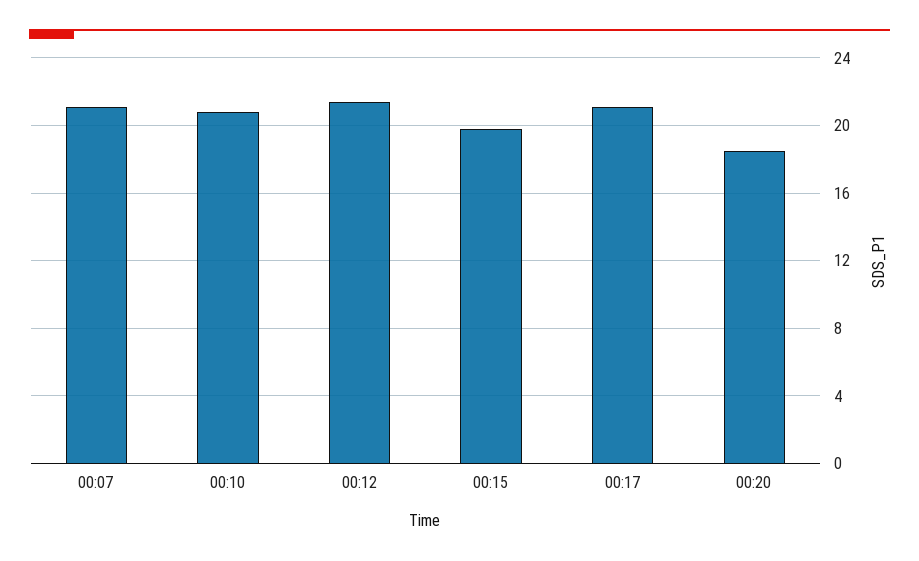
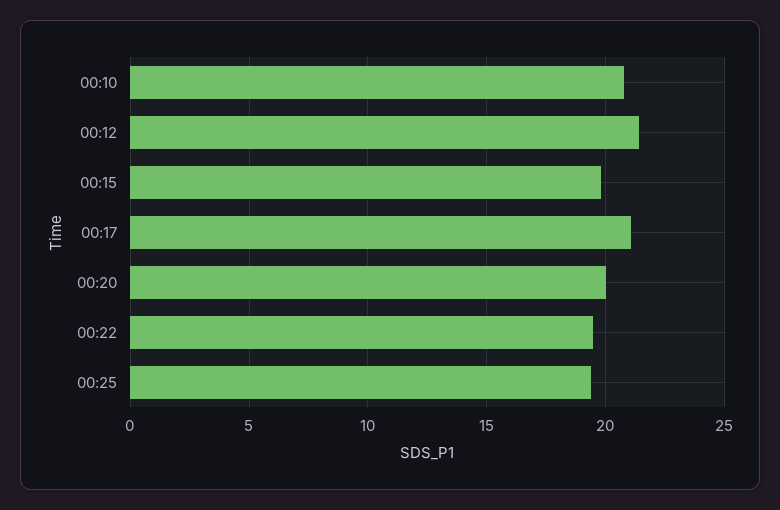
00:07: 21 -> none
00:20: 18.5 -> 20
00:22: none -> 19.5
00:25: none -> 19.5

